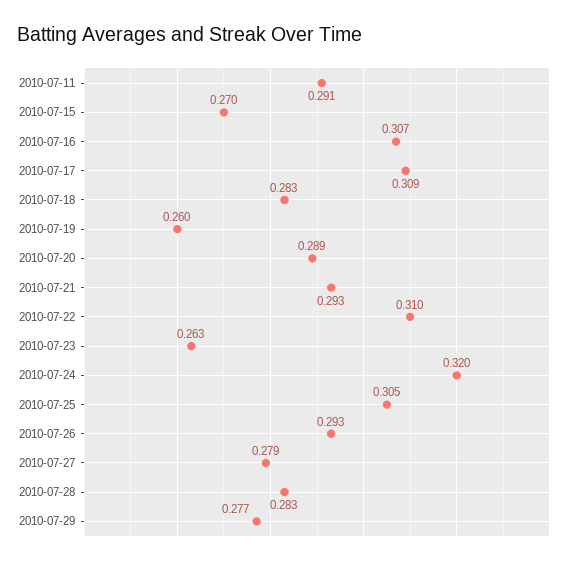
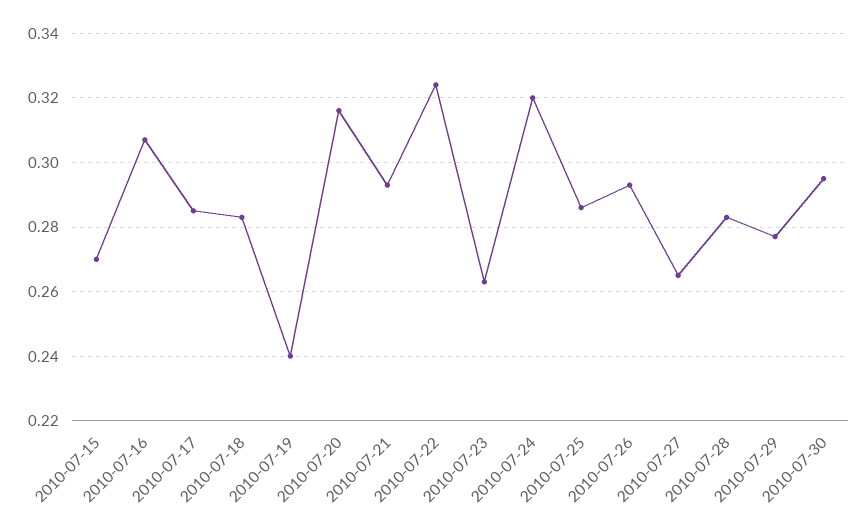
2010-07-11: 0.291 -> none
2010-07-17: 0.309 -> 0.285
2010-07-19: 0.26 -> 0.24
2010-07-20: 0.289 -> 0.315
2010-07-22: 0.31 -> 0.325
2010-07-25: 0.305 -> 0.285
2010-07-27: 0.279 -> 0.265
2010-07-30: none -> 0.295

